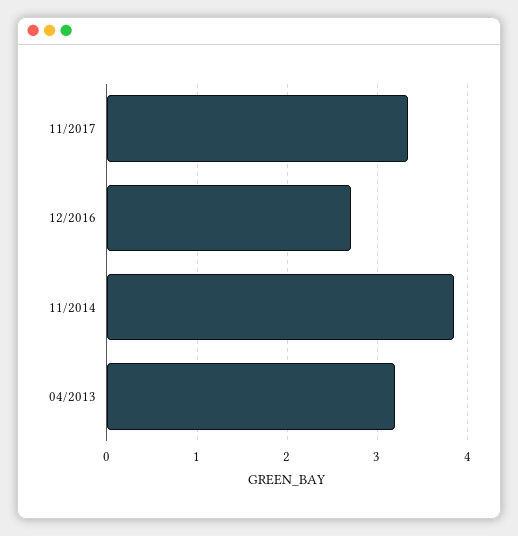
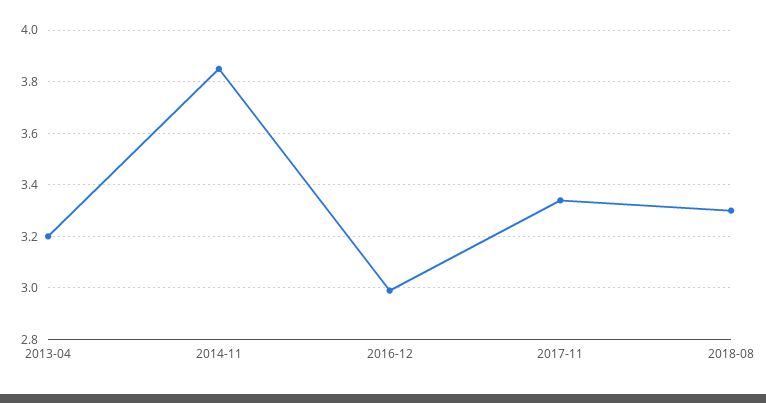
12/2016: 2.7 -> 3
2018-08: none -> 3.3

